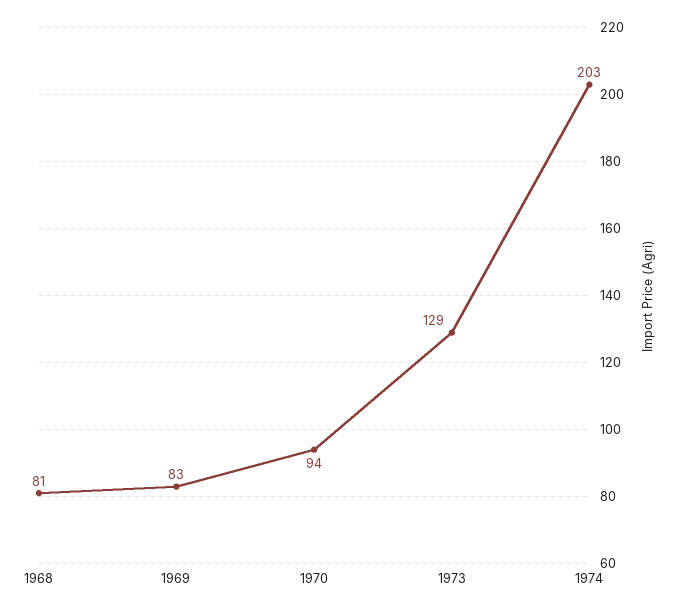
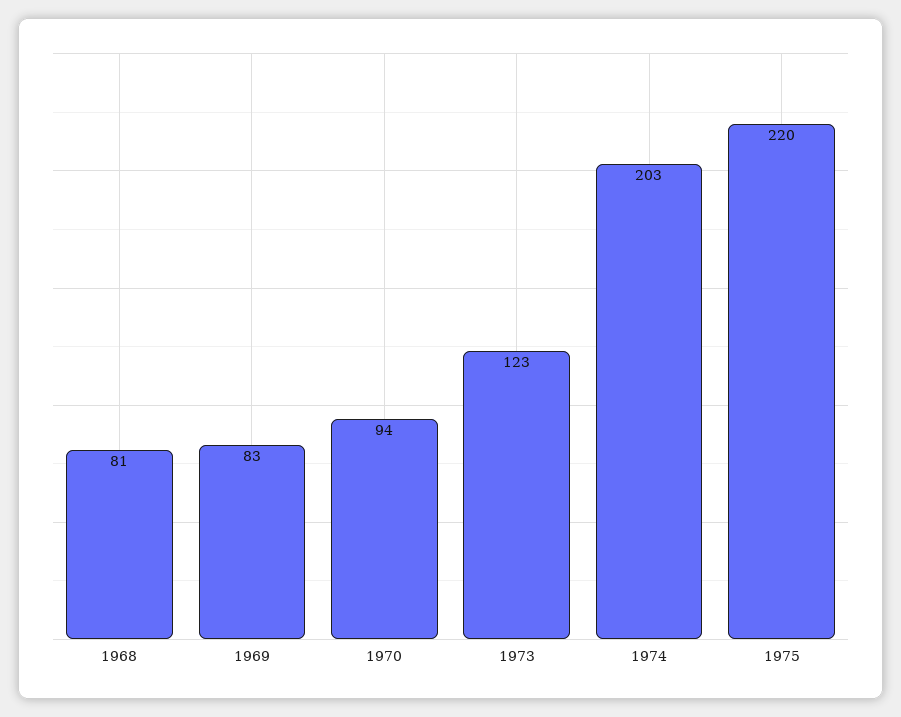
1973: 129 -> 123
1975: none -> 220

